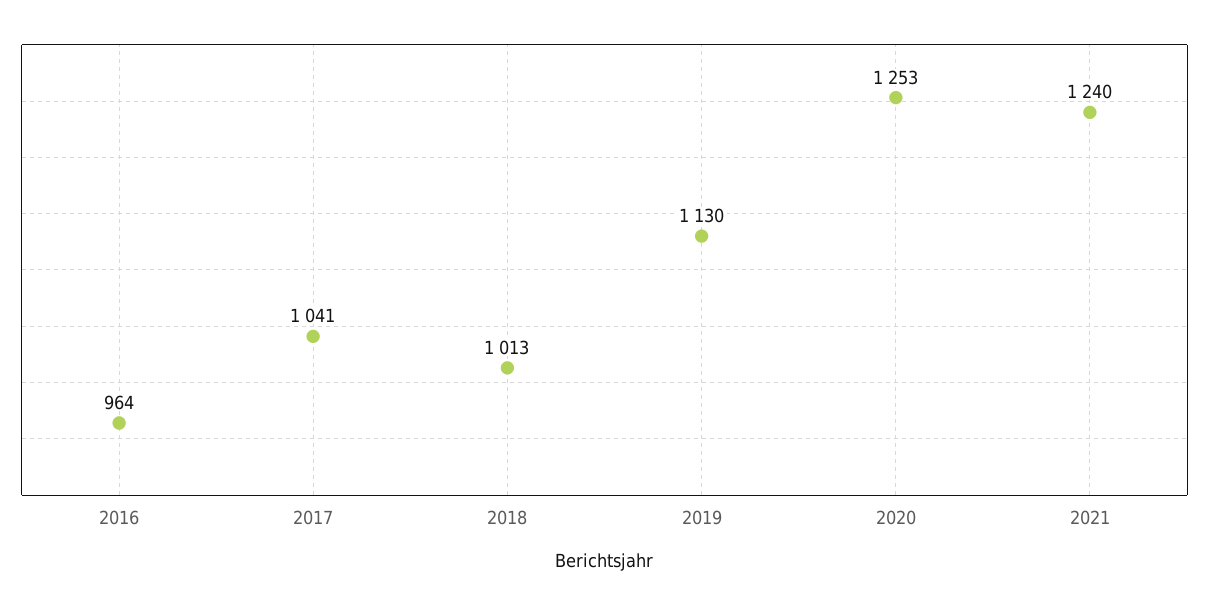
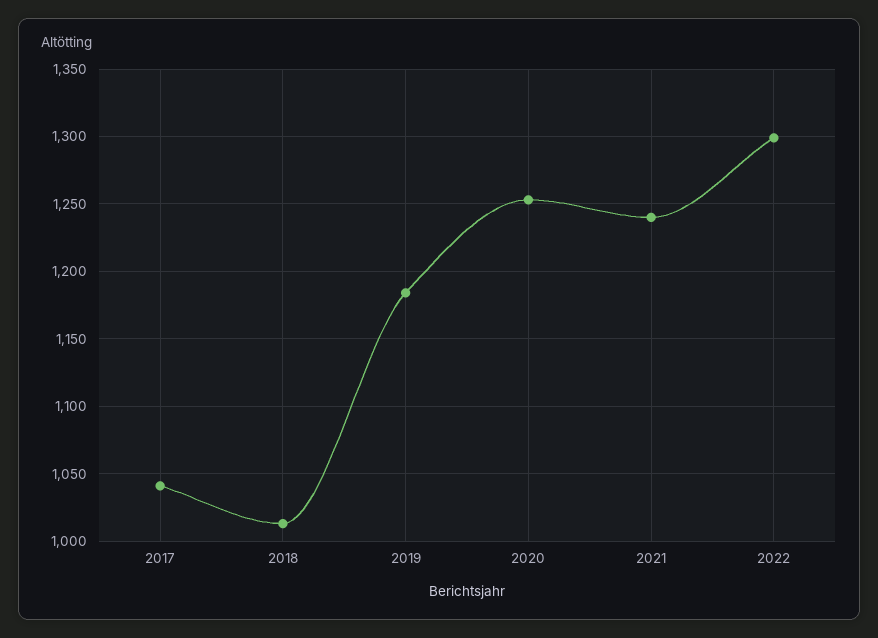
2016: 964 -> none
2019: 1130 -> 1185
2022: none -> 1300

